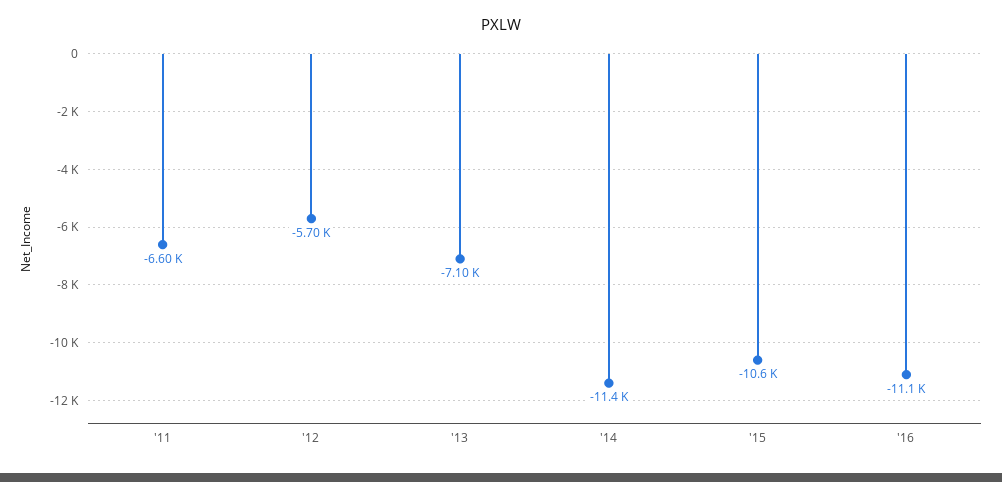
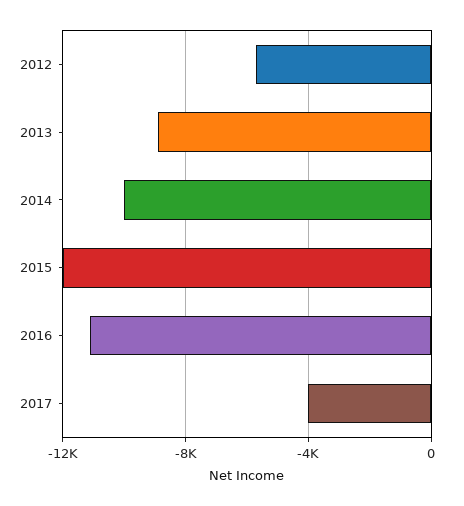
'11: -6600 -> none
'13: -7100 -> -9000
'14: -11400 -> -10000
'15: -10600 -> -12000
2017: none -> -4000

